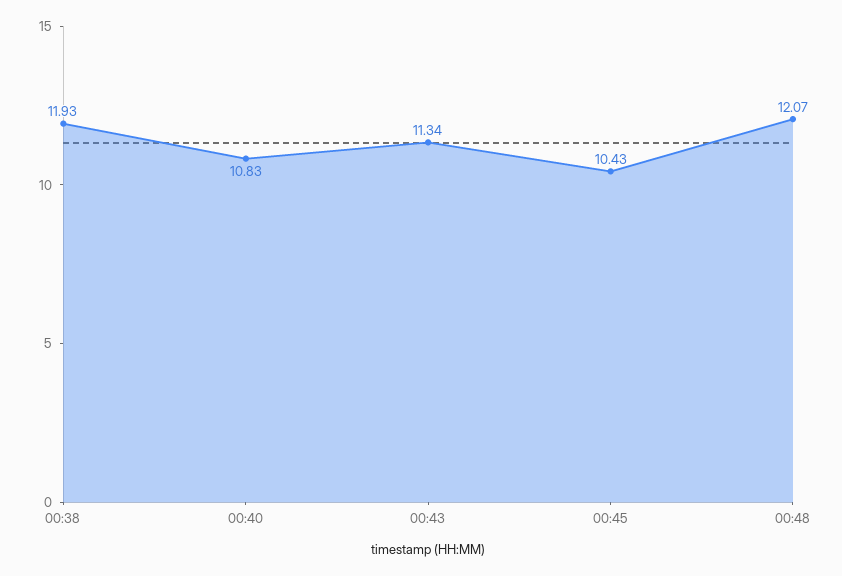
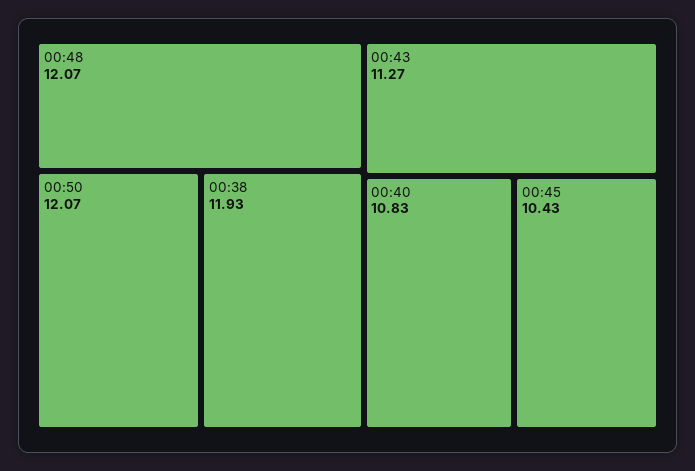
00:43: 11.34 -> 11.27
00:50: none -> 12.07

